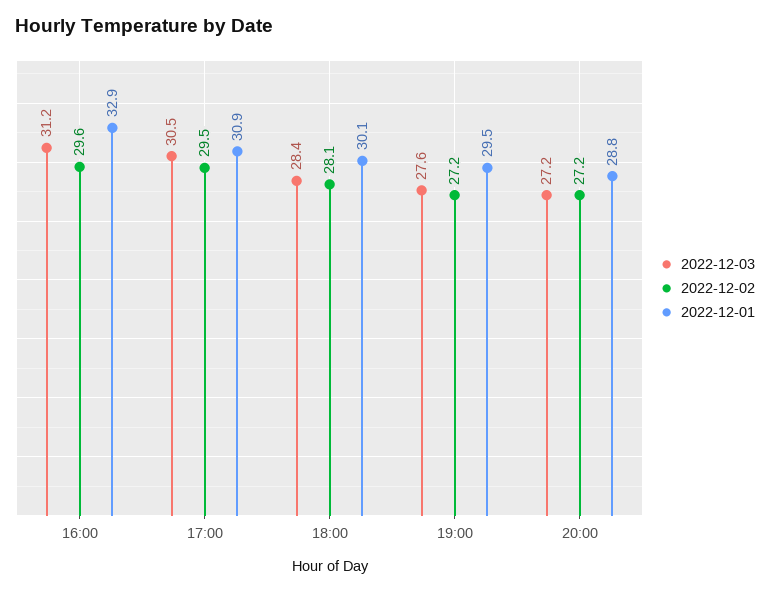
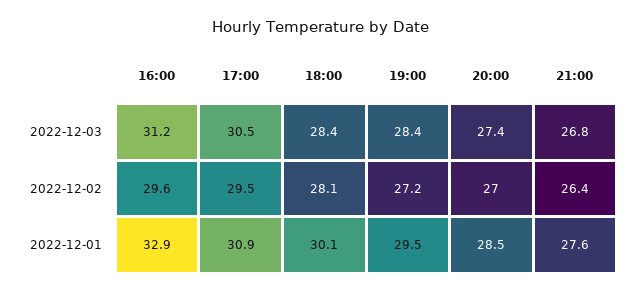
2022-12-03, 19:00: 27.6 -> 28.4
2022-12-03, 20:00: 27.2 -> 27.4
2022-12-02, 20:00: 27.2 -> 27
2022-12-01, 20:00: 28.8 -> 28.5
2022-12-03, 21:00: none -> 26.8
2022-12-02, 21:00: none -> 26.4
2022-12-01, 21:00: none -> 27.6

